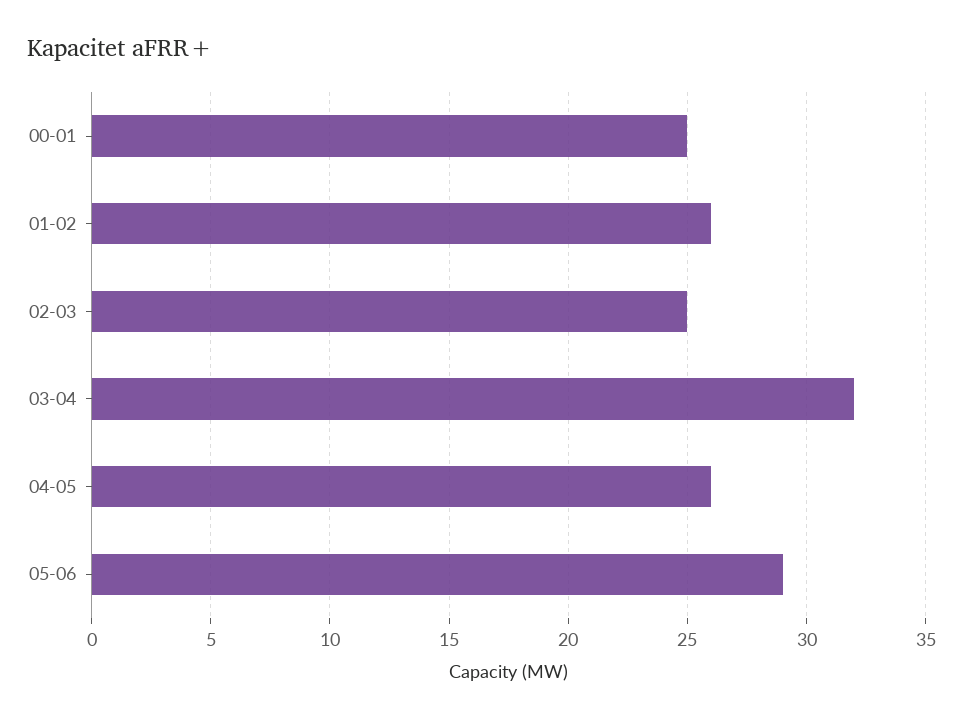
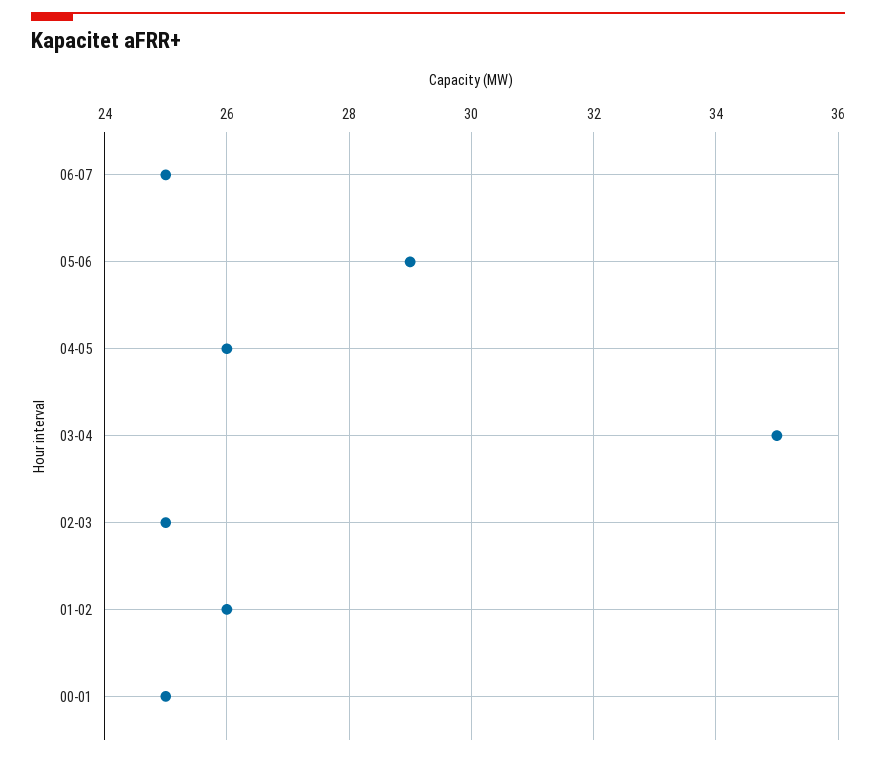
03-04: 32 -> 35
06-07: none -> 25

